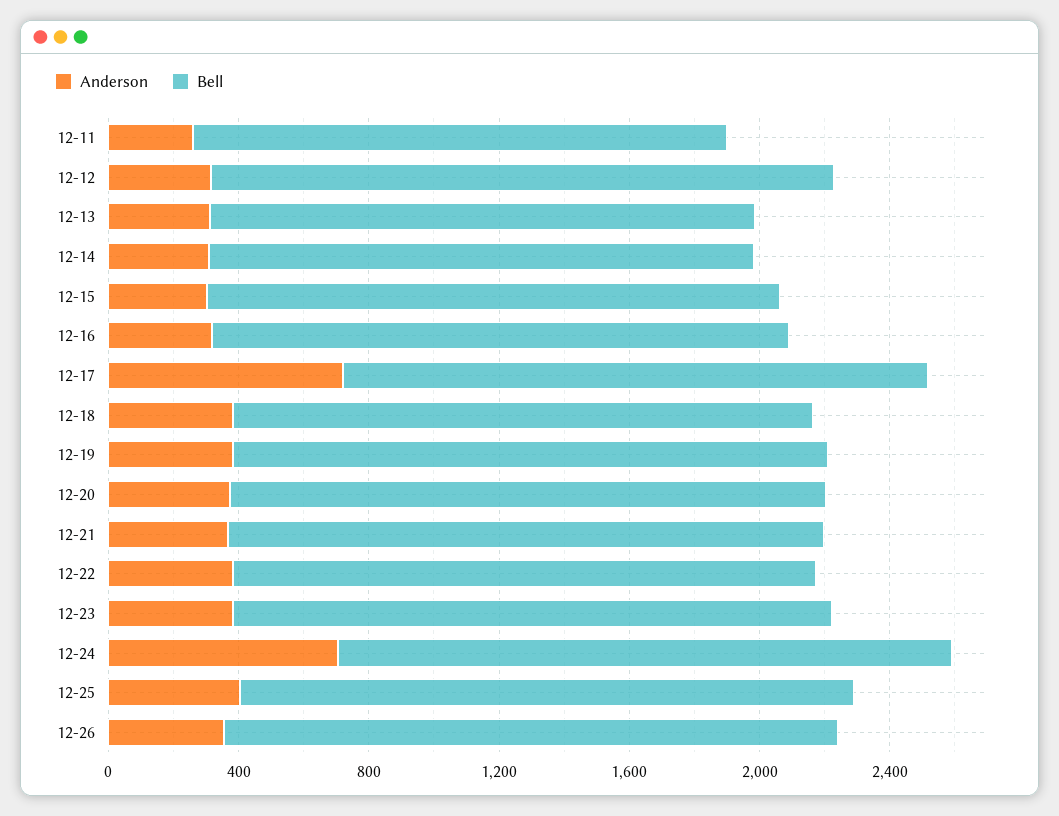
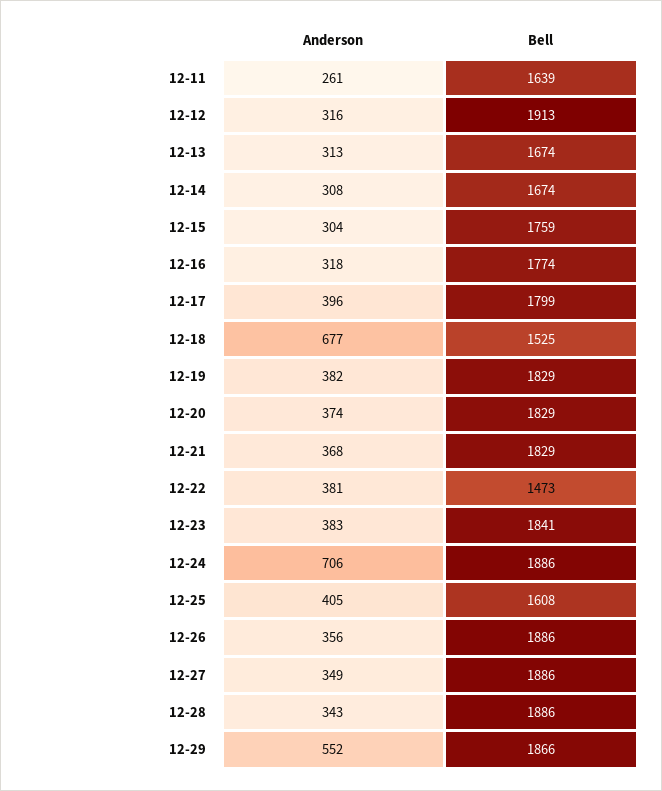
Anderson, 12-17: 700 -> 396
Anderson, 12-18: 400 -> 677
Bell, 12-18: 1800 -> 1525
Bell, 12-22: 1800 -> 1473
Bell, 12-25: 1900 -> 1608
Anderson, 12-27: none -> 349
Bell, 12-27: none -> 1886
Anderson, 12-28: none -> 343
Bell, 12-28: none -> 1886
Anderson, 12-29: none -> 552
Bell, 12-29: none -> 1866

